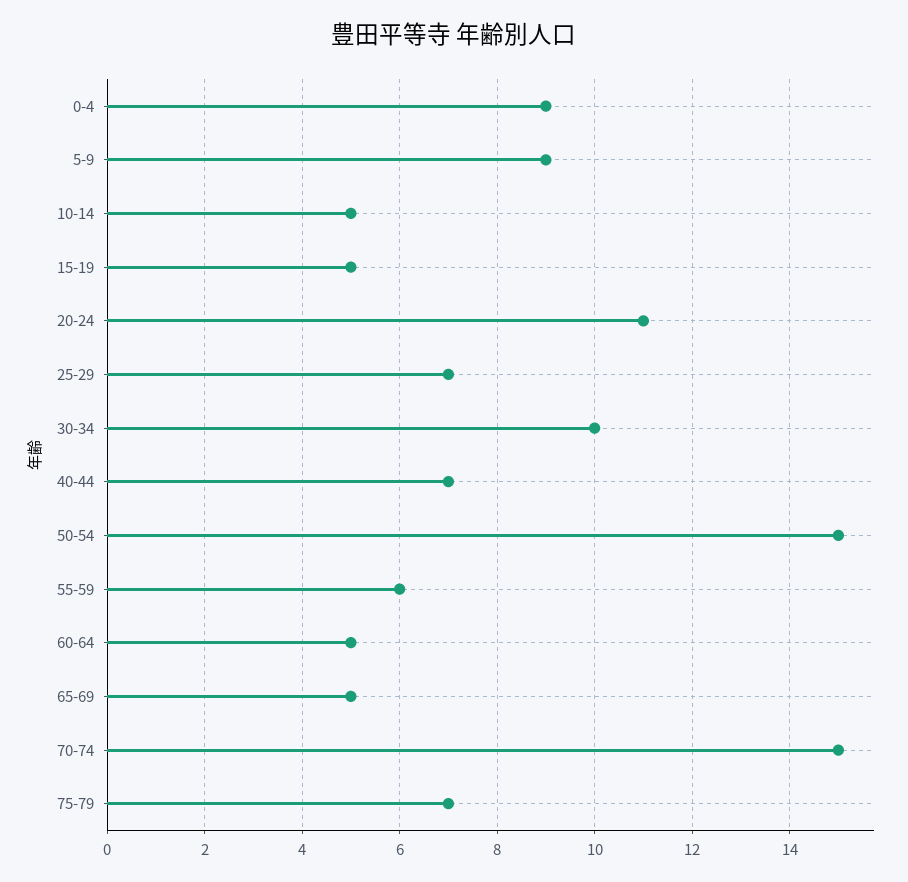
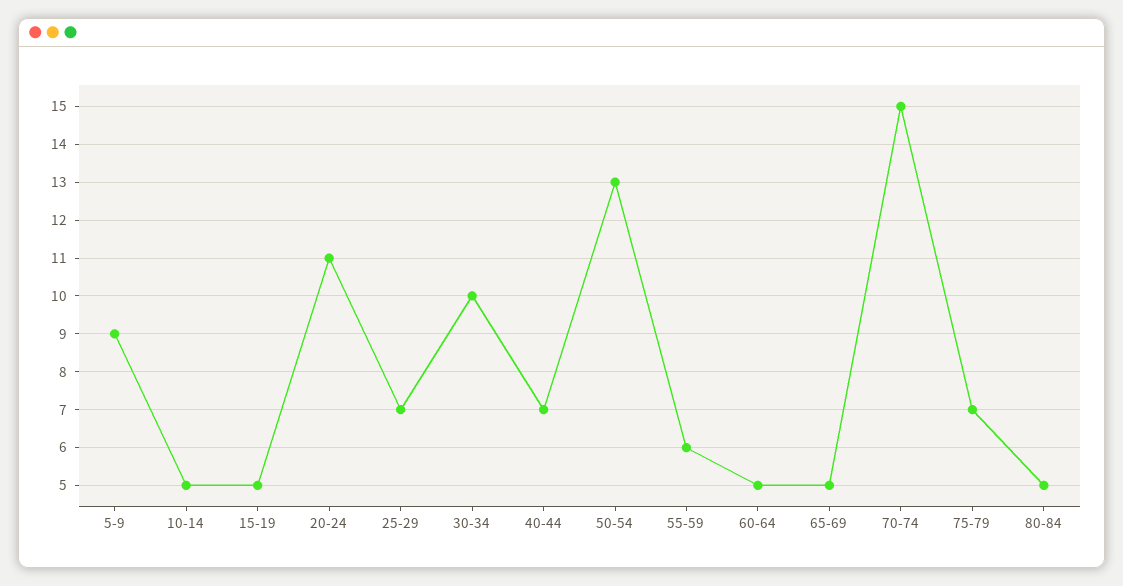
0-4: 9 -> none
50-54: 15 -> 13
80-84: none -> 5

